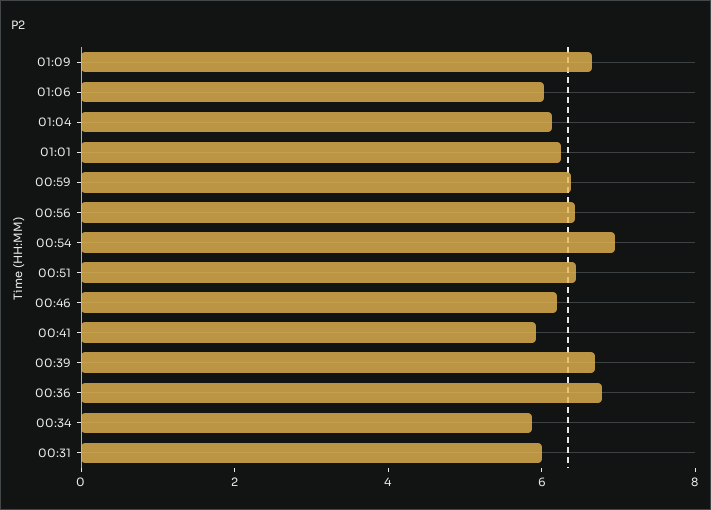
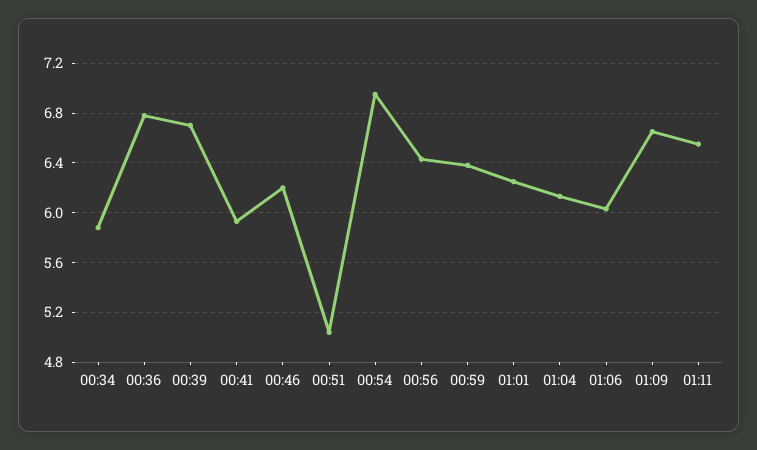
00:51: 6.5 -> 5.05
00:31: 6 -> none
01:11: none -> 6.55

